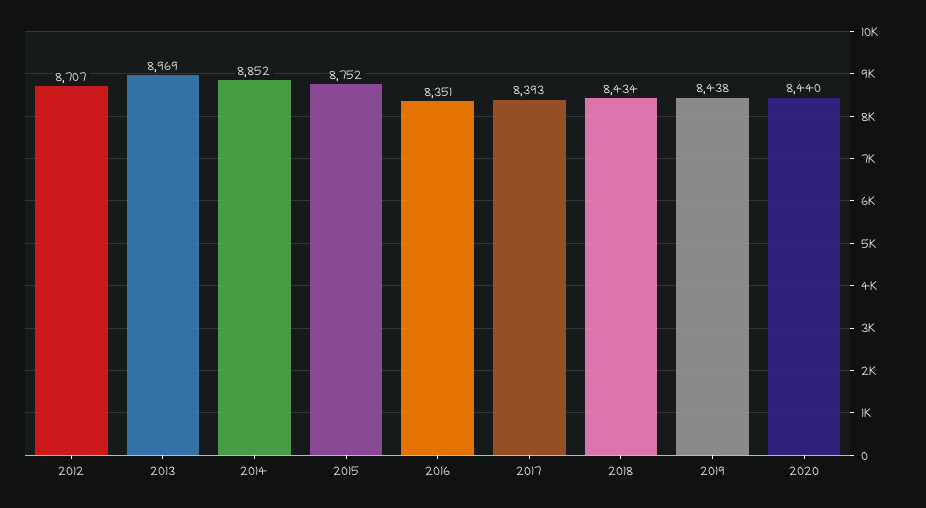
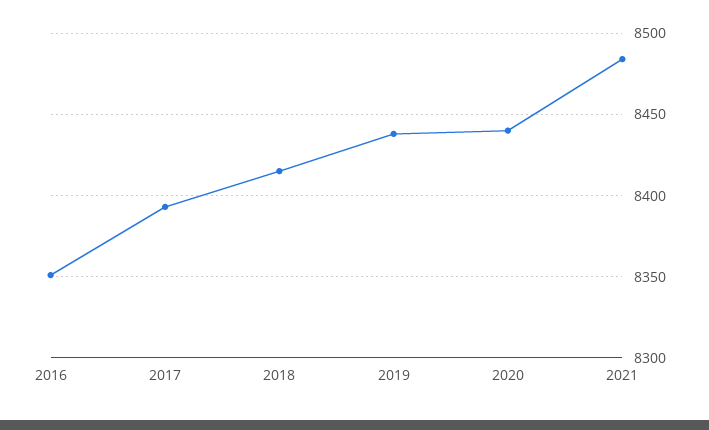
2012: 8707 -> none
2013: 8969 -> none
2014: 8852 -> none
2015: 8752 -> none
2018: 8434 -> 8415
2021: none -> 8485

